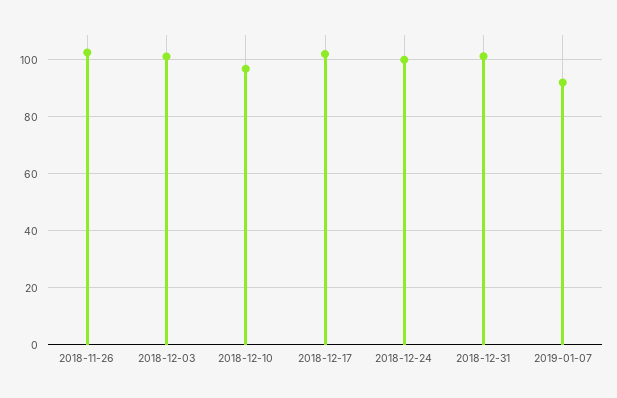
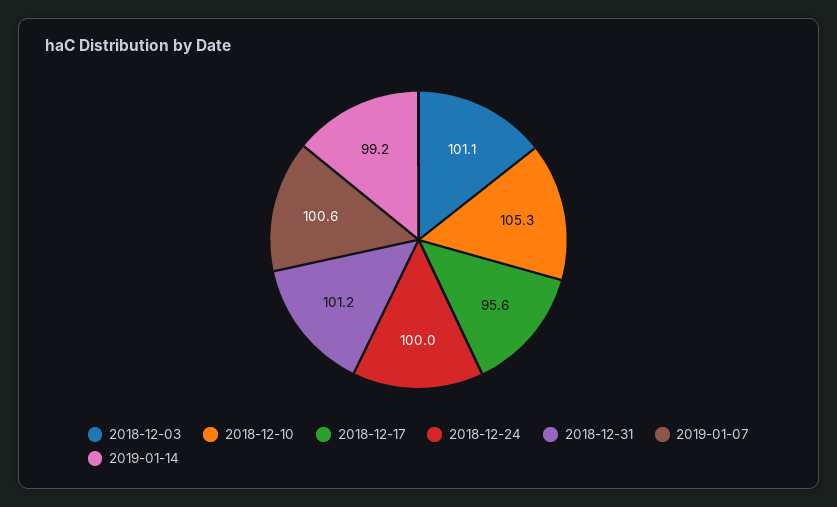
2018-11-26: 102.5 -> none
2018-12-10: 97.5 -> 105.3
2018-12-17: 102.5 -> 95.6
2019-01-07: 92.5 -> 100.6
2019-01-14: none -> 99.2

